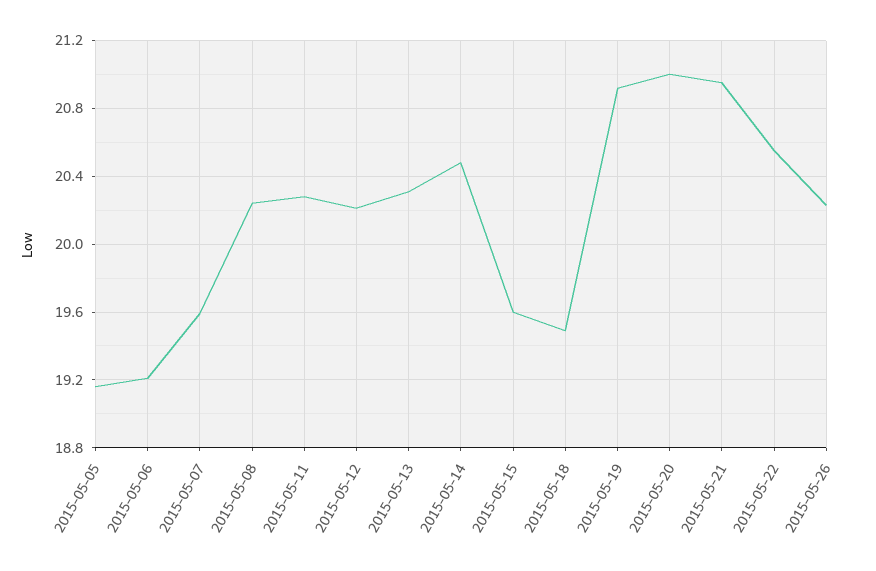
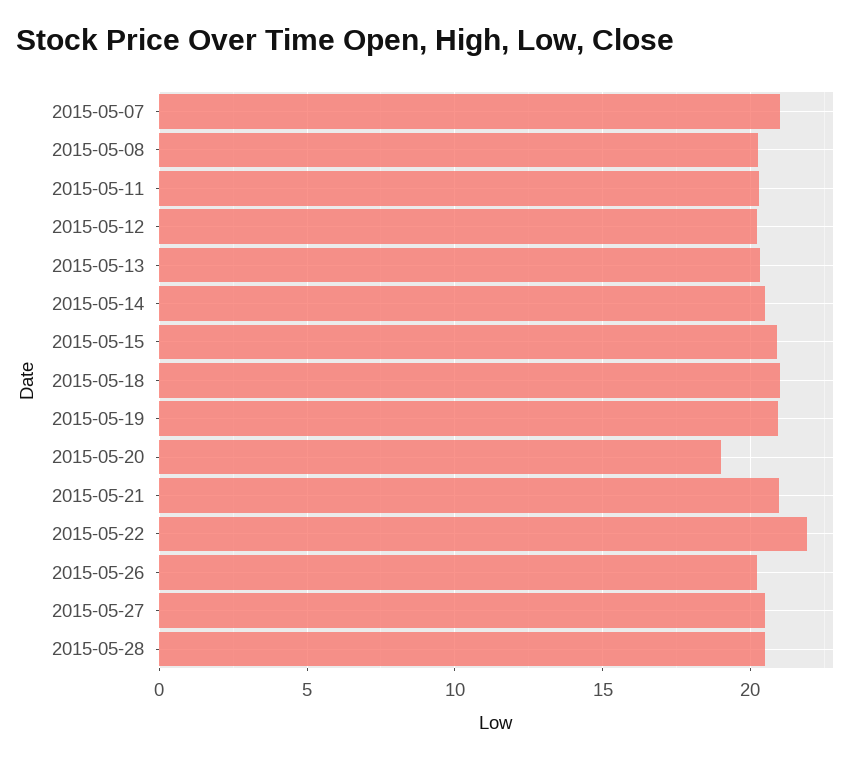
2015-05-05: 19.15 -> none
2015-05-06: 19.2 -> none
2015-05-07: 19.6 -> 21
2015-05-15: 19.6 -> 21
2015-05-18: 19.5 -> 21
2015-05-20: 21 -> 19
2015-05-22: 20.55 -> 22
2015-05-27: none -> 20.5
2015-05-28: none -> 20.5

